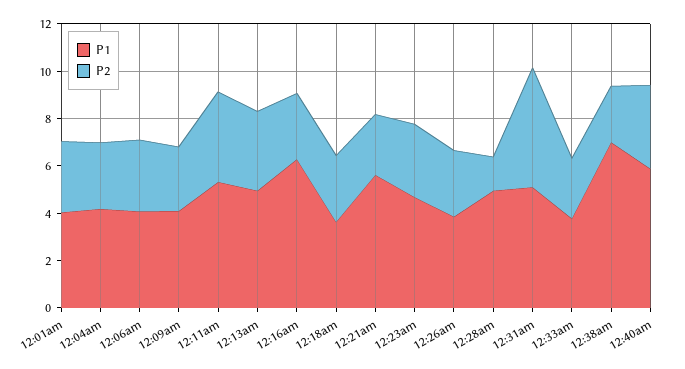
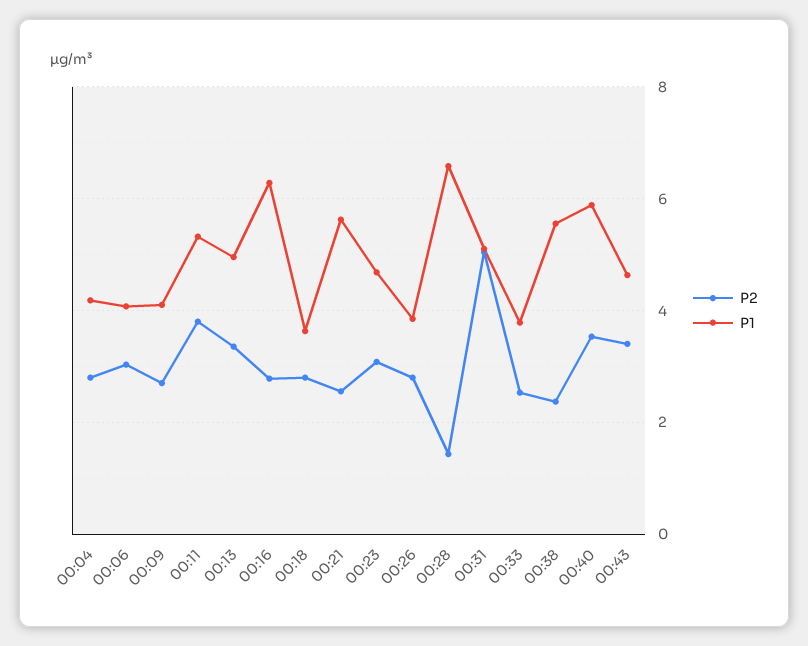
P1, 12:01am: 4 -> none
P2, 12:01am: 3 -> none
P1, 12:28am: 5 -> 6.6
P1, 12:38am: 7 -> 5.6
P2, 00:43: none -> 3.4
P1, 00:43: none -> 4.6

